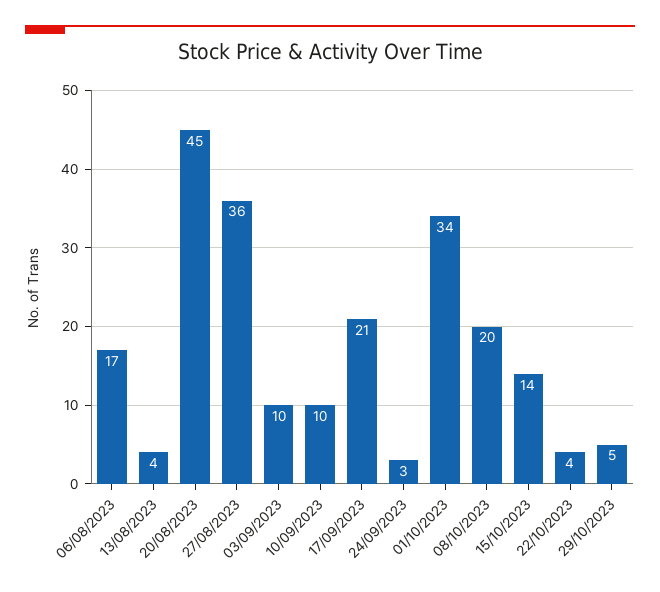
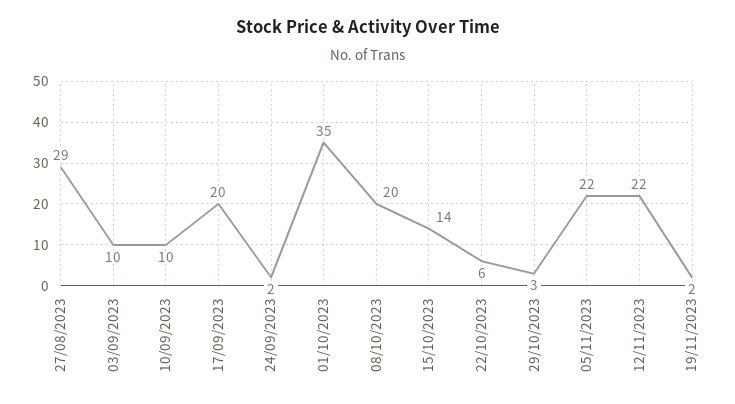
06/08/2023: 17 -> none
13/08/2023: 4 -> none
20/08/2023: 45 -> none
27/08/2023: 36 -> 29
17/09/2023: 21 -> 20
24/09/2023: 3 -> 2
01/10/2023: 34 -> 35
22/10/2023: 4 -> 6
29/10/2023: 5 -> 3
05/11/2023: none -> 22
12/11/2023: none -> 22
19/11/2023: none -> 2

